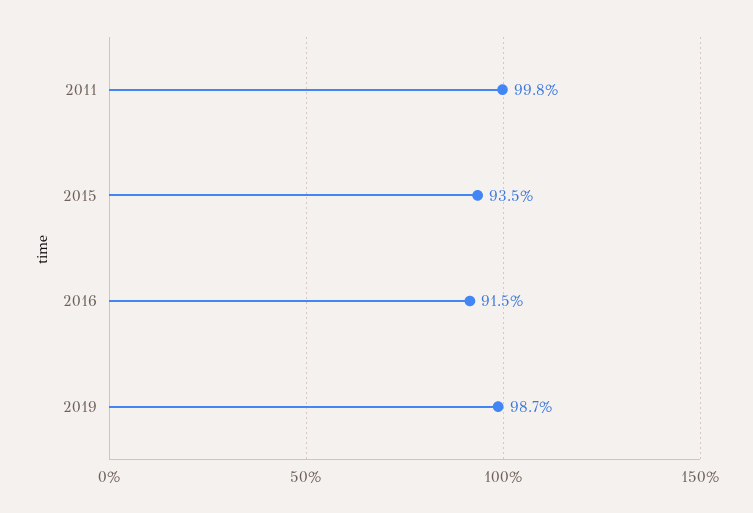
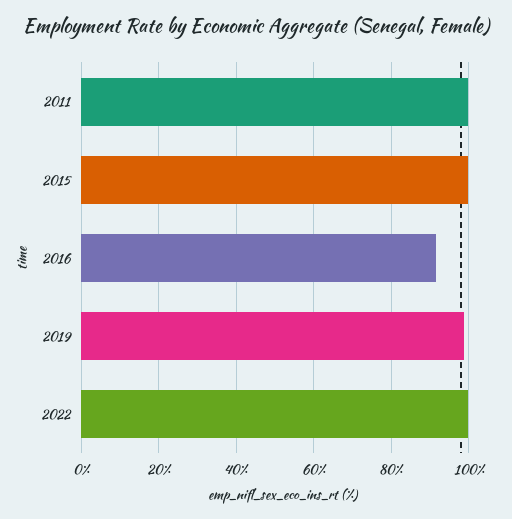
2015: 93.5 -> 100
2022: none -> 100

